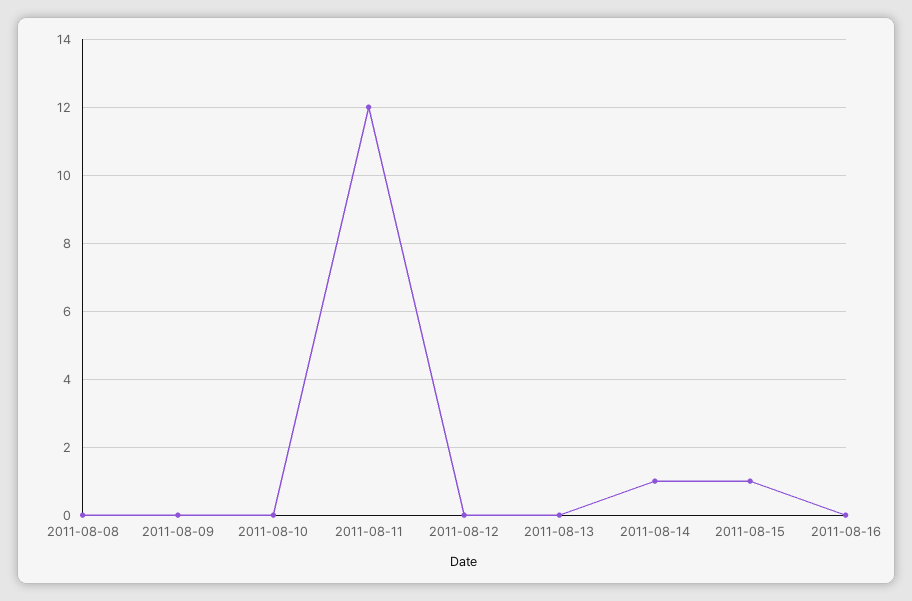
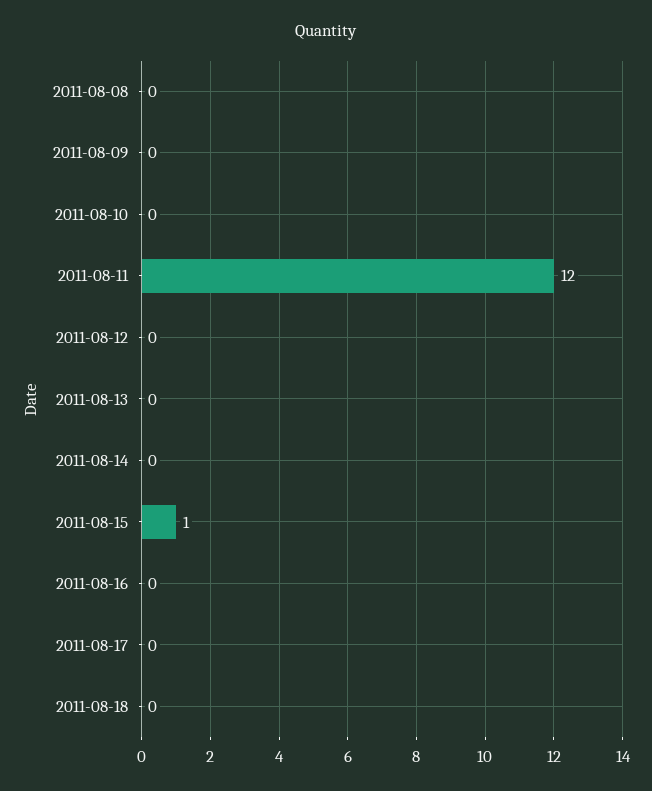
2011-08-14: 1 -> 0
2011-08-17: none -> 0
2011-08-18: none -> 0

